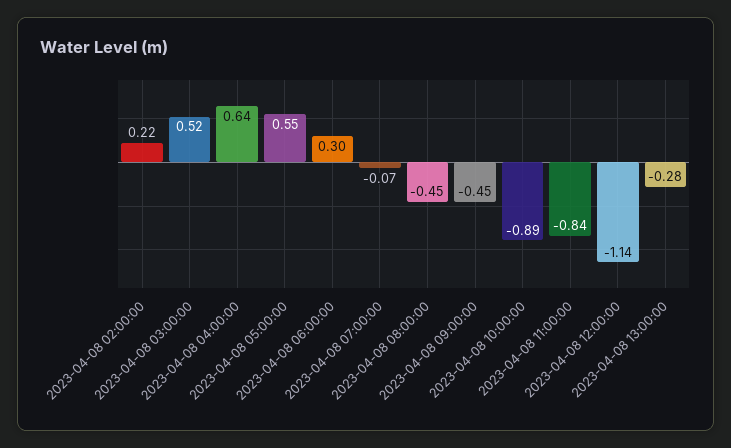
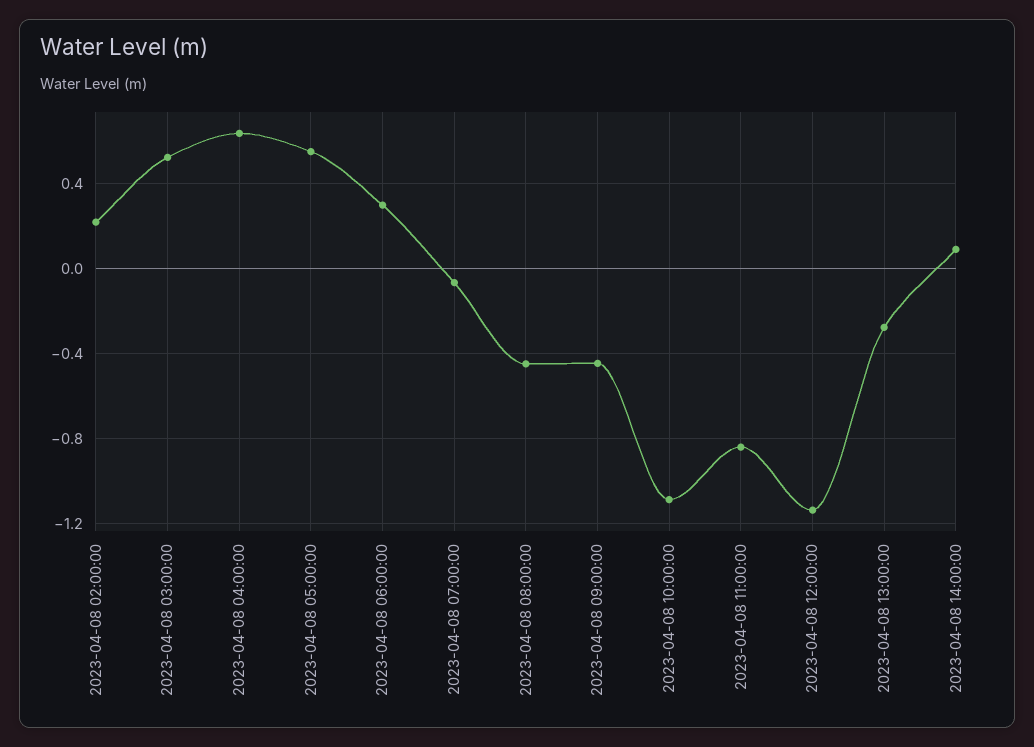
2023-04-08 10:00:00: -0.89 -> -1.1
2023-04-08 14:00:00: none -> 0.1

